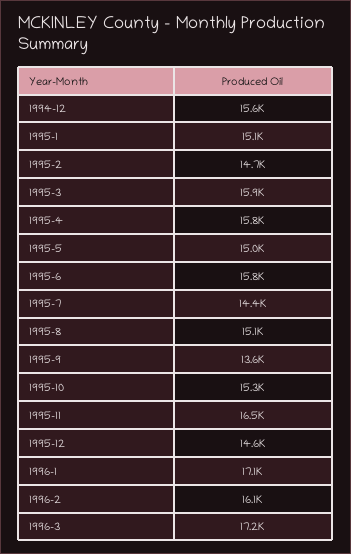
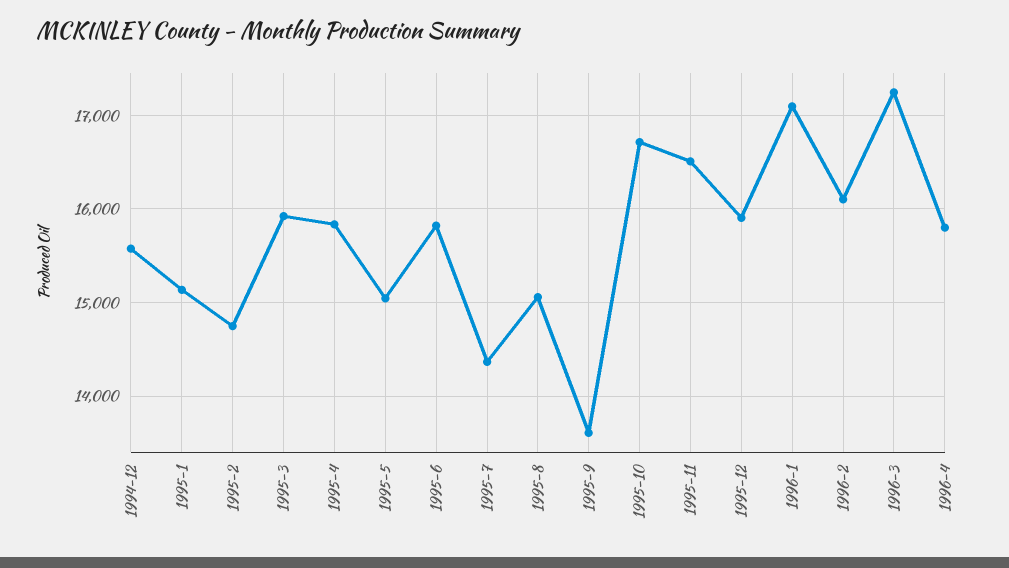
1995-10: 15300 -> 16700
1995-12: 14600 -> 15900
1996-4: none -> 15800

